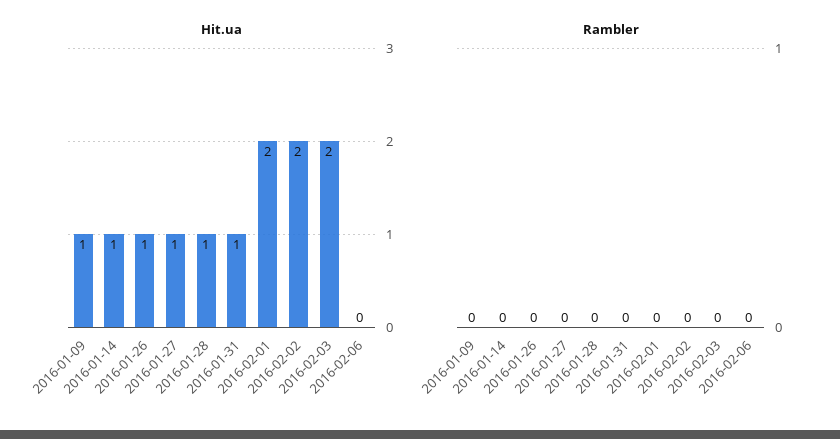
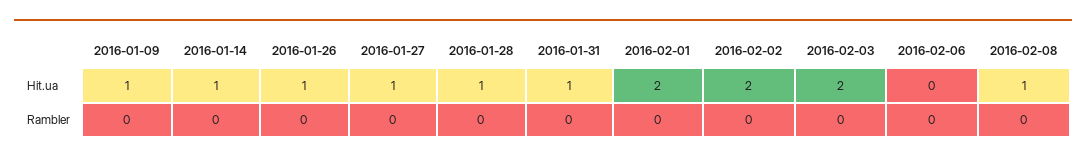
Hit.ua, 2016-02-08: none -> 1
Rambler, 2016-02-08: none -> 0

